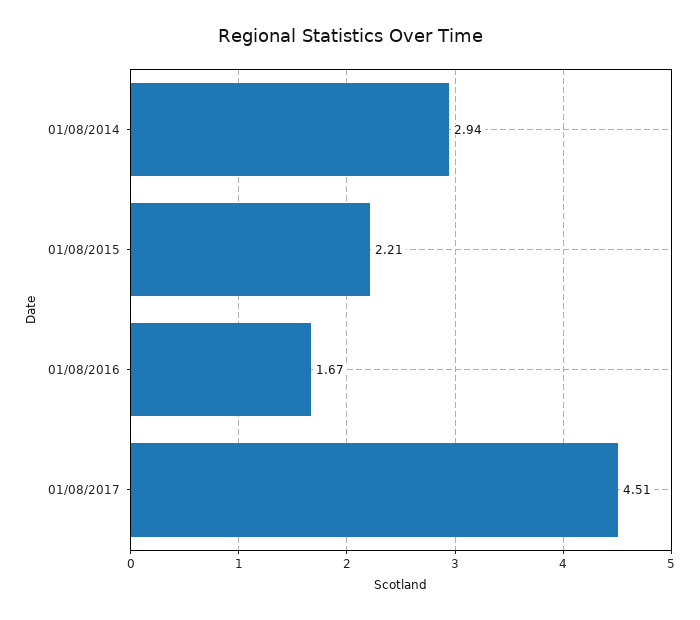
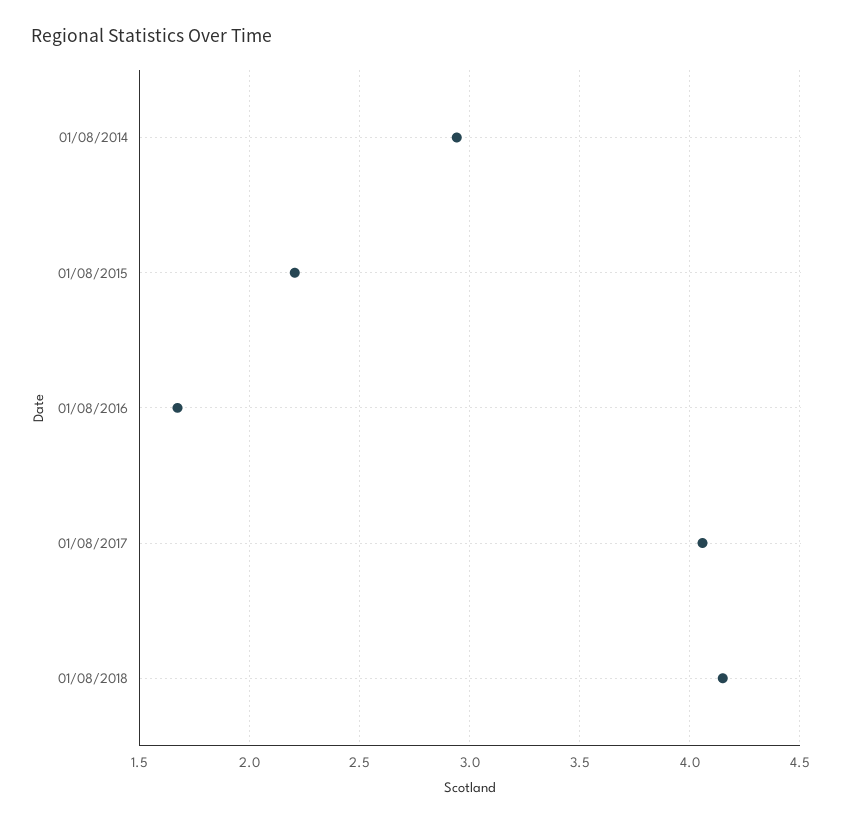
01/08/2017: 4.51 -> 4.05
01/08/2018: none -> 4.15

